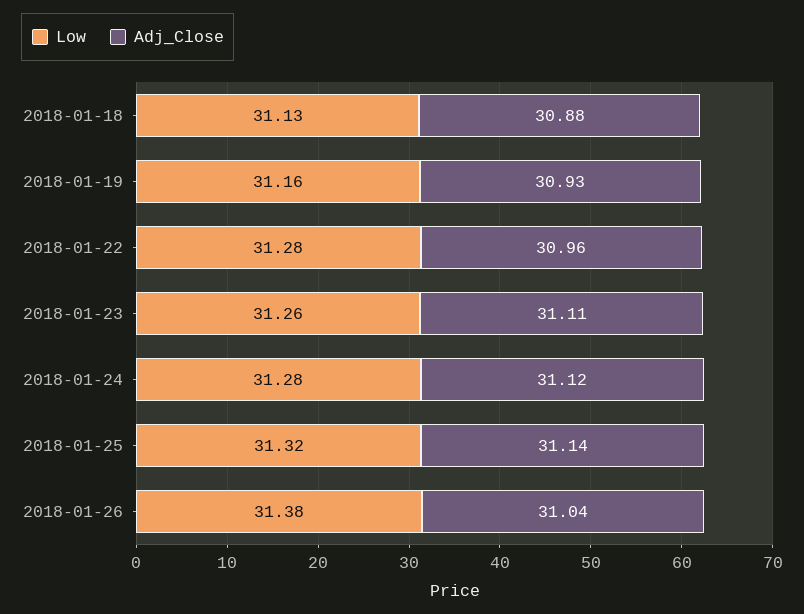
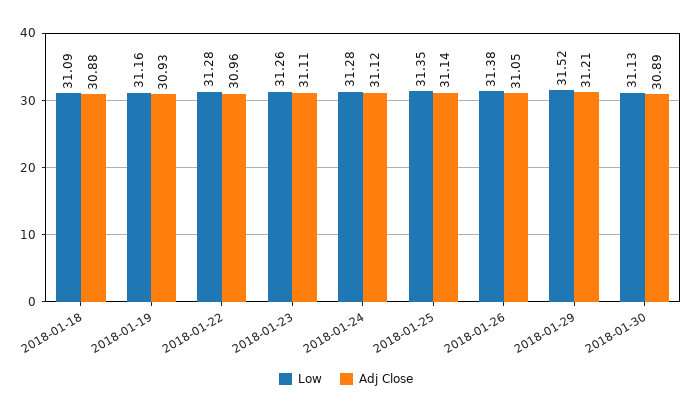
Low, 2018-01-18: 31.13 -> 31.09
Low, 2018-01-25: 31.32 -> 31.35
Adj_Close, 2018-01-26: 31.04 -> 31.05
Low, 2018-01-29: none -> 31.52
Adj_Close, 2018-01-29: none -> 31.21
Low, 2018-01-30: none -> 31.13
Adj_Close, 2018-01-30: none -> 30.89

